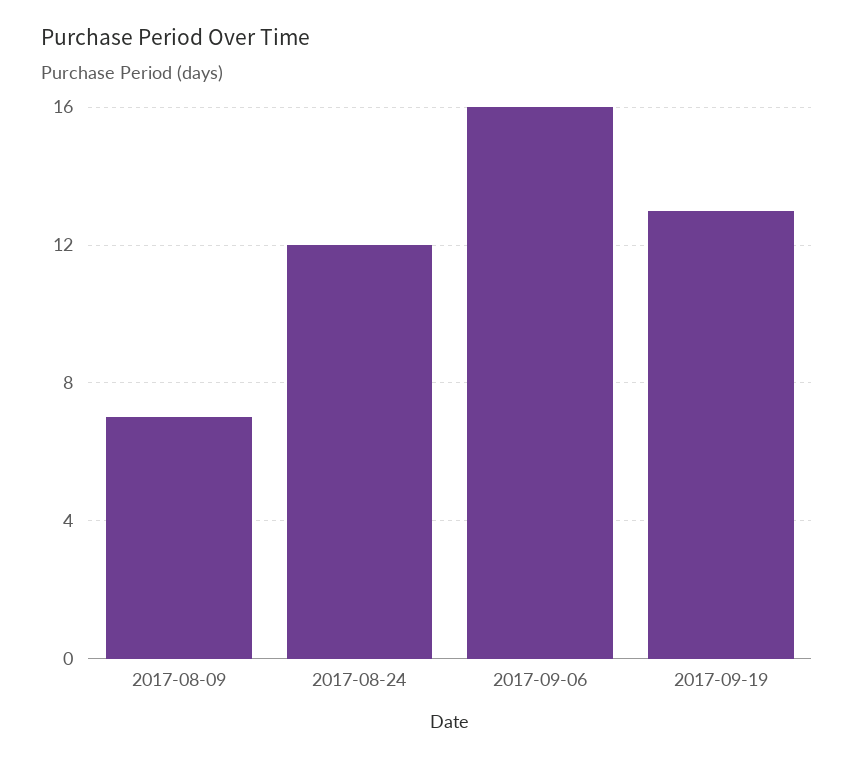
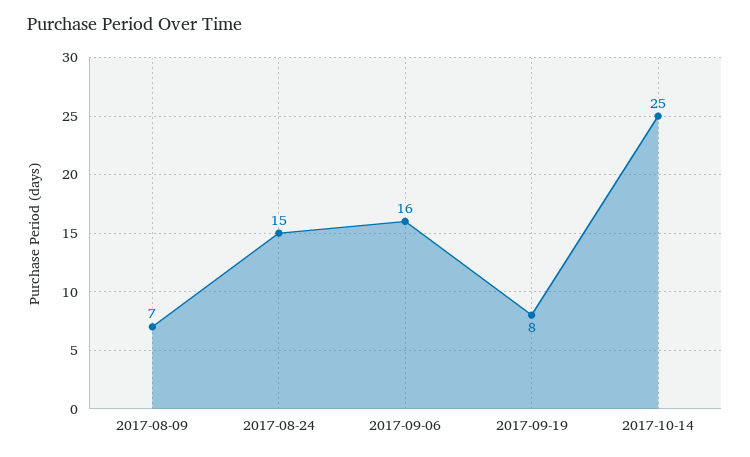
2017-08-24: 12 -> 15
2017-09-19: 13 -> 8
2017-10-14: none -> 25

